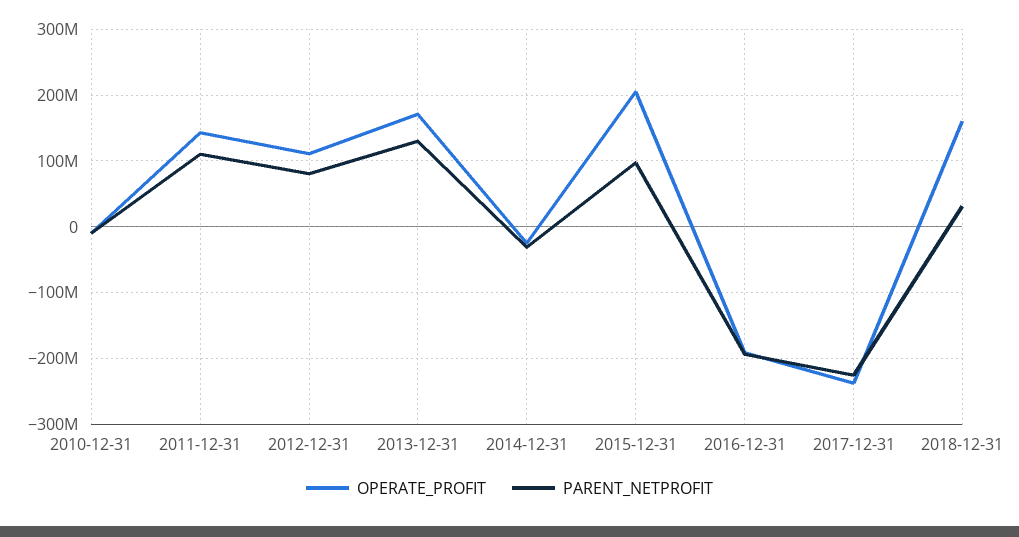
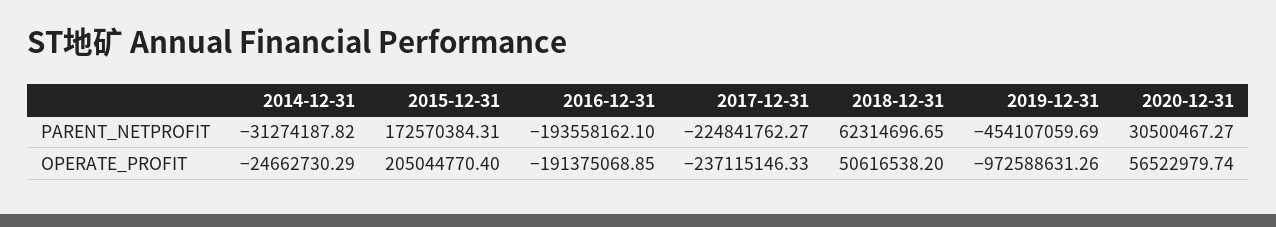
OPERATE_PROFIT, 2010-12-31: -10000000 -> none
PARENT_NETPROFIT, 2010-12-31: -10000000 -> none
OPERATE_PROFIT, 2011-12-31: 140000000 -> none
PARENT_NETPROFIT, 2011-12-31: 110000000 -> none
OPERATE_PROFIT, 2012-12-31: 110000000 -> none
PARENT_NETPROFIT, 2012-12-31: 80000000 -> none
OPERATE_PROFIT, 2013-12-31: 170000000 -> none
PARENT_NETPROFIT, 2013-12-31: 130000000 -> none
PARENT_NETPROFIT, 2015-12-31: 100000000 -> 172570384.31
OPERATE_PROFIT, 2018-12-31: 160000000 -> 50616538.2
PARENT_NETPROFIT, 2018-12-31: 30000000 -> 62314696.65
PARENT_NETPROFIT, 2019-12-31: none -> -454107059.69
PARENT_NETPROFIT, 2020-12-31: none -> 30500467.27
OPERATE_PROFIT, 2019-12-31: none -> -972588631.26
OPERATE_PROFIT, 2020-12-31: none -> 56522979.74

